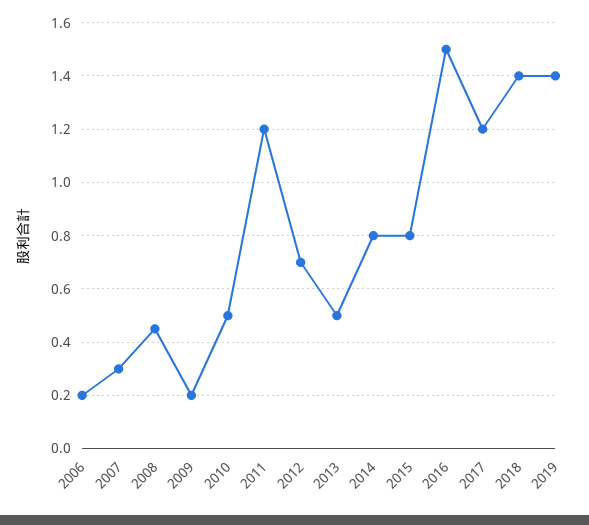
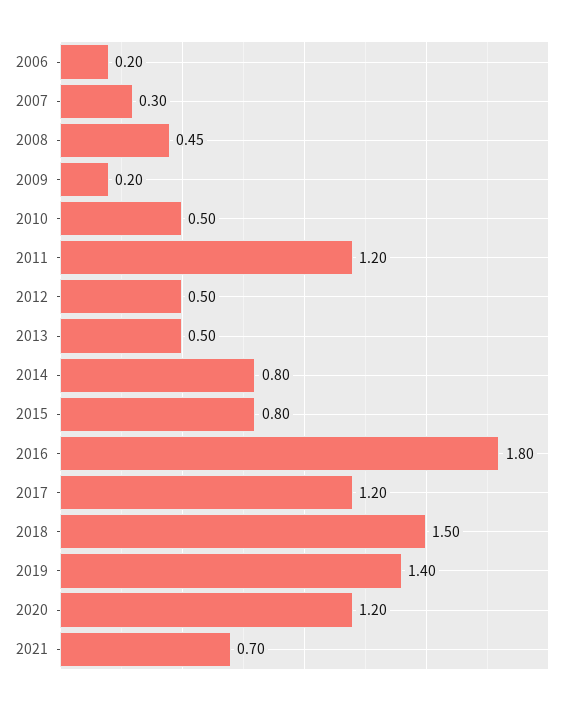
2012: 0.7 -> 0.5
2016: 1.5 -> 1.8
2018: 1.4 -> 1.5
2020: none -> 1.2
2021: none -> 0.7

